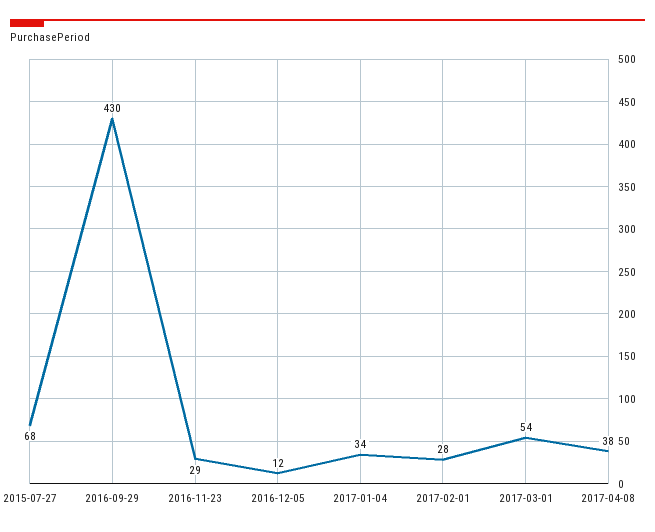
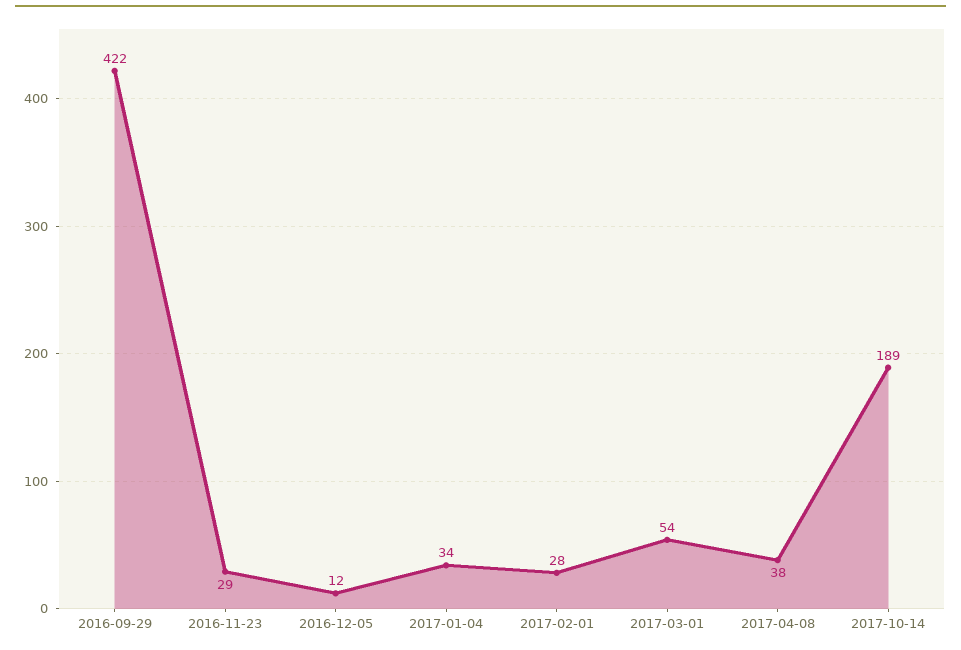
2015-07-27: 68 -> none
2016-09-29: 430 -> 422
2017-10-14: none -> 189

